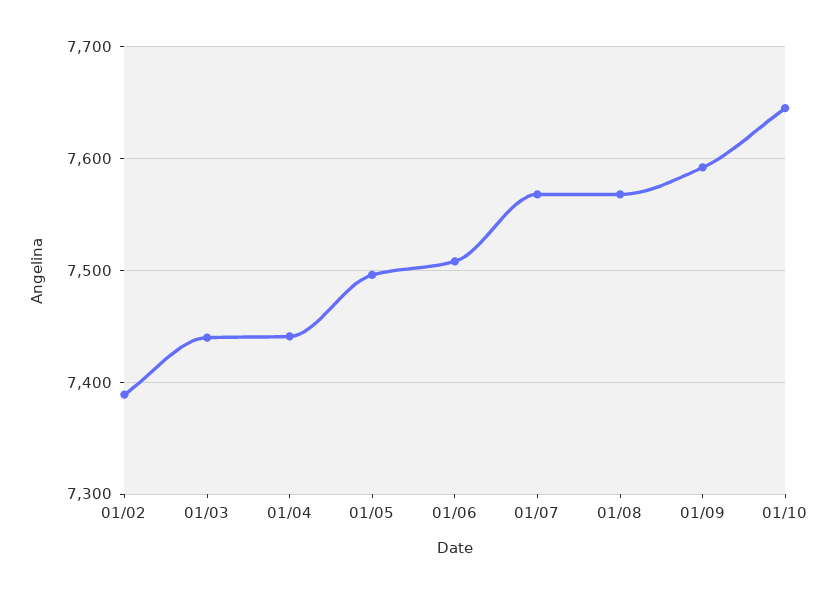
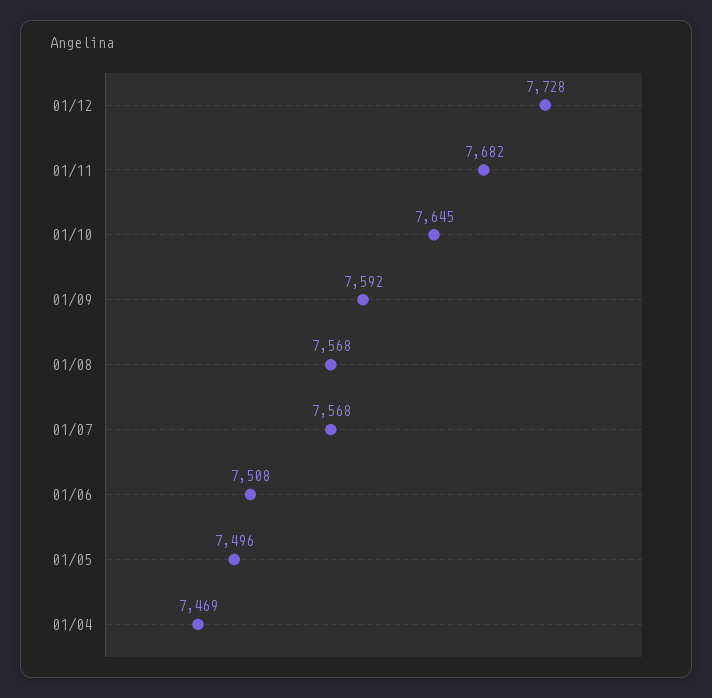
01/02: 7390 -> none
01/03: 7440 -> none
01/04: 7440 -> 7469
01/12: none -> 7728
01/11: none -> 7682

